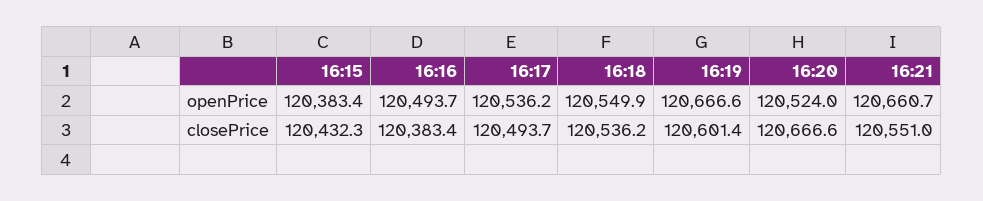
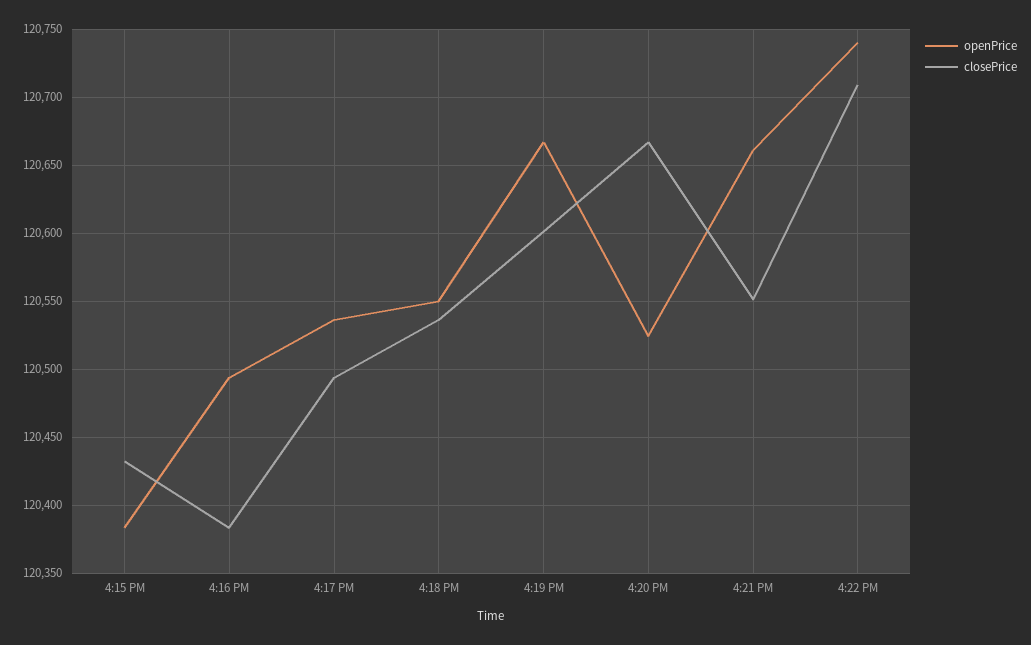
openPrice, 4:22 PM: none -> 120740
closePrice, 4:22 PM: none -> 120710

